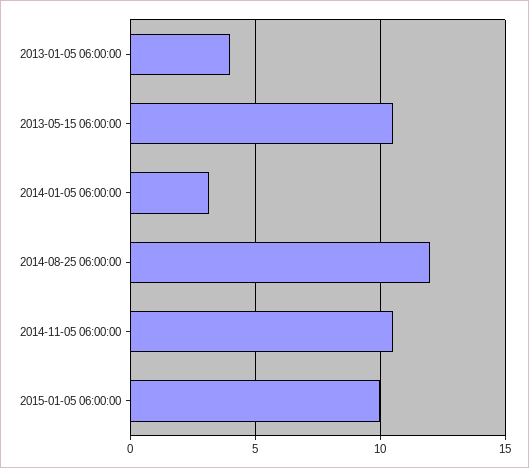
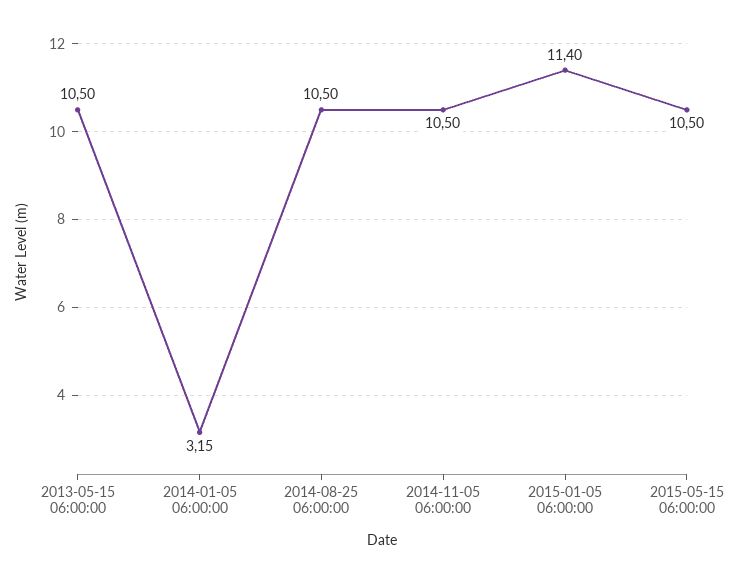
2013-01-05 06:00:00: 4 -> none
2014-08-25 06:00:00: 12 -> 10.5
2015-01-05 06:00:00: 10 -> 11.4
2015-05-15 06:00:00: none -> 10.5

